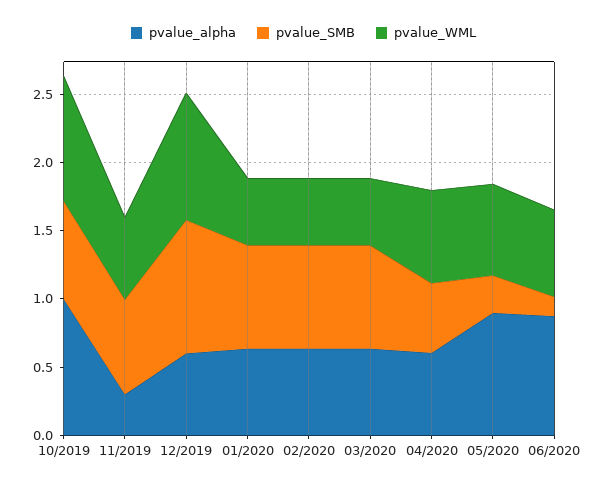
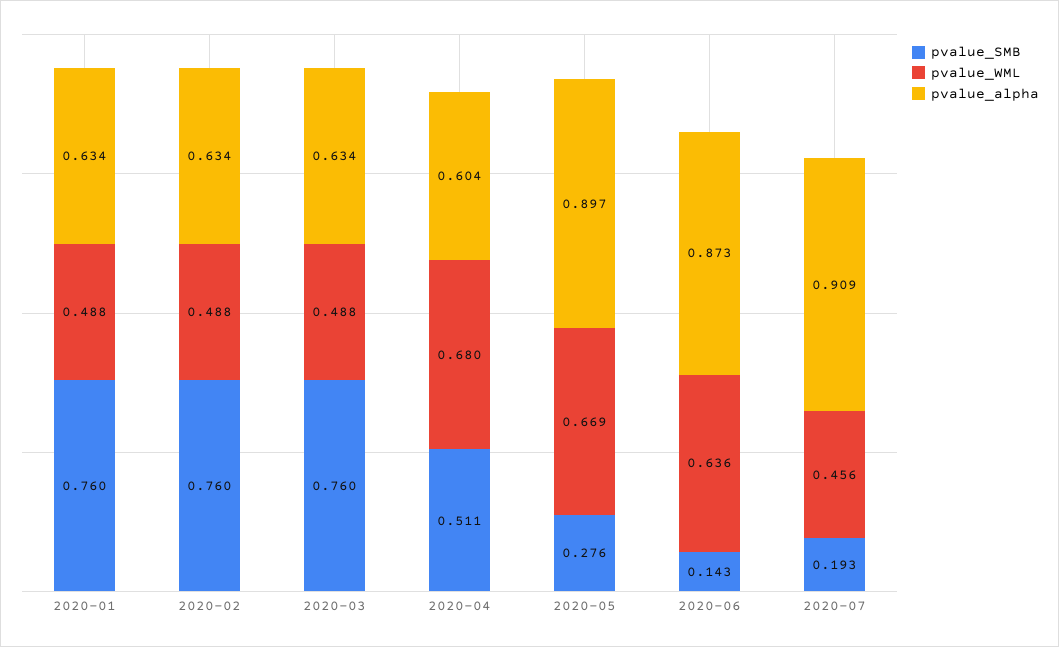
pvalue_alpha, 10/2019: 1 -> none
pvalue_SMB, 10/2019: 0.7 -> none
pvalue_WML, 10/2019: 0.9 -> none
pvalue_alpha, 11/2019: 0.3 -> none
pvalue_SMB, 11/2019: 0.7 -> none
pvalue_WML, 11/2019: 0.6 -> none
pvalue_alpha, 12/2019: 0.6 -> none
pvalue_SMB, 12/2019: 1 -> none
pvalue_WML, 12/2019: 0.9 -> none
pvalue_SMB, 2020-07: none -> 0.193
pvalue_WML, 2020-07: none -> 0.456
pvalue_alpha, 2020-07: none -> 0.909

